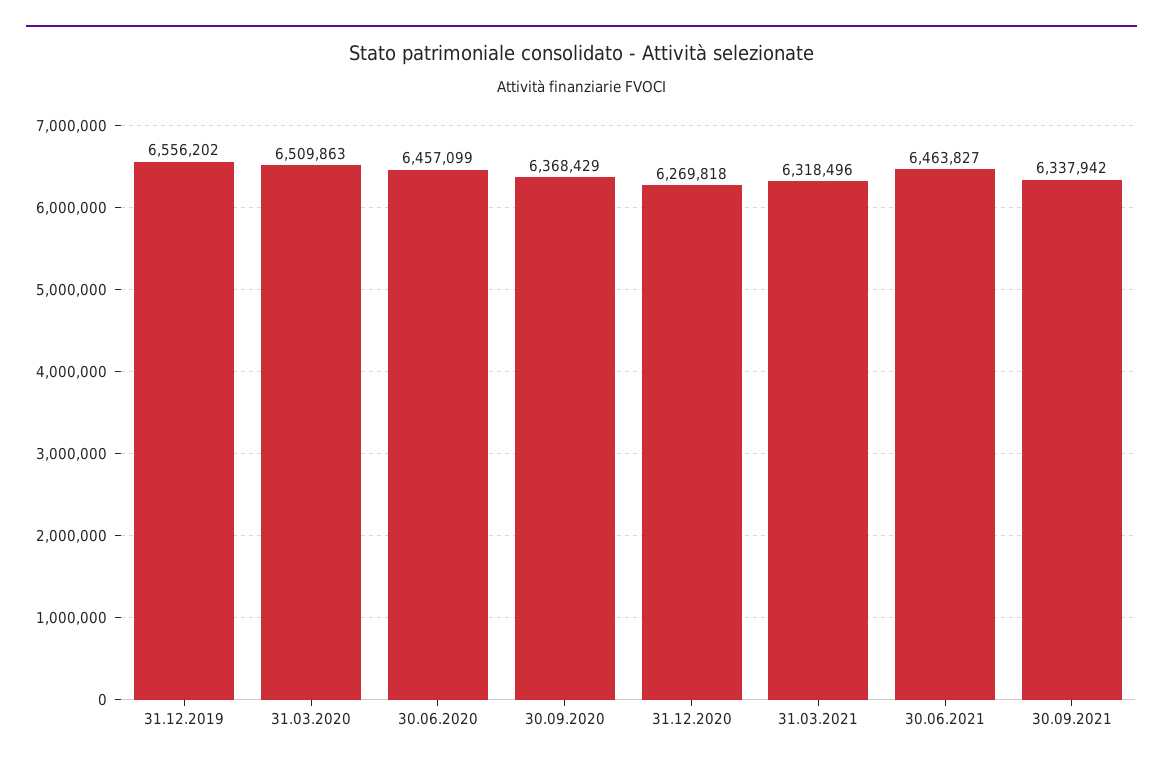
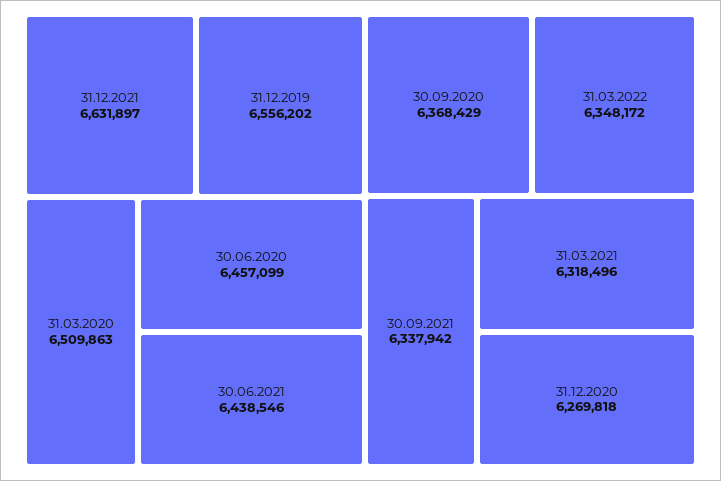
30.06.2021: 6463827 -> 6438546
31.12.2021: none -> 6631897
31.03.2022: none -> 6348172

